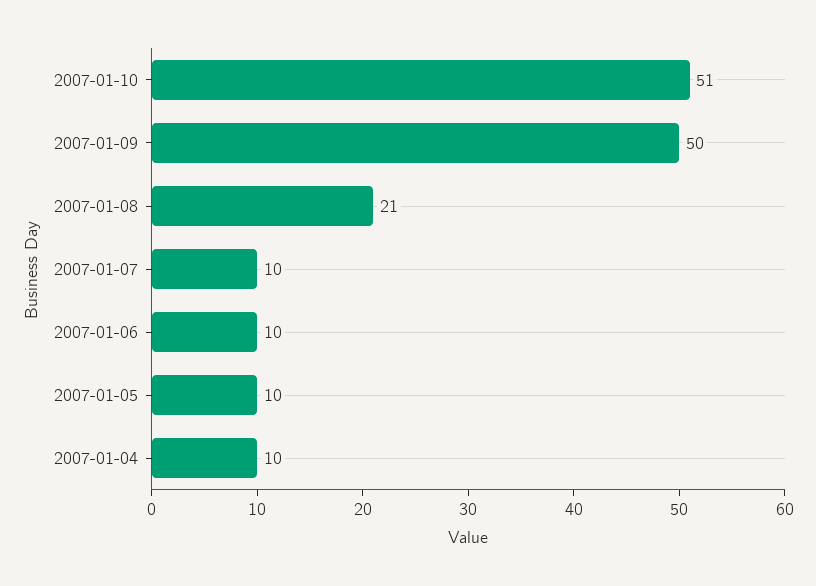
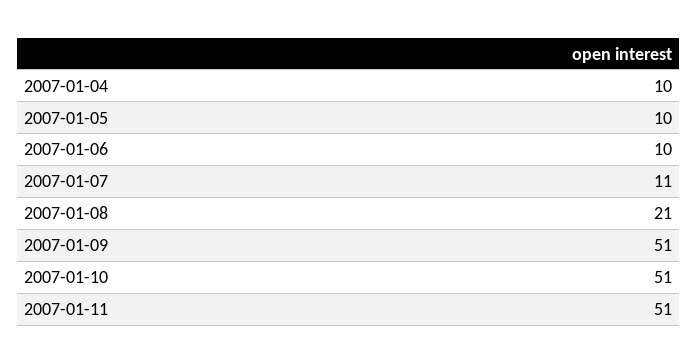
2007-01-09: 50 -> 51
2007-01-07: 10 -> 11
2007-01-11: none -> 51

